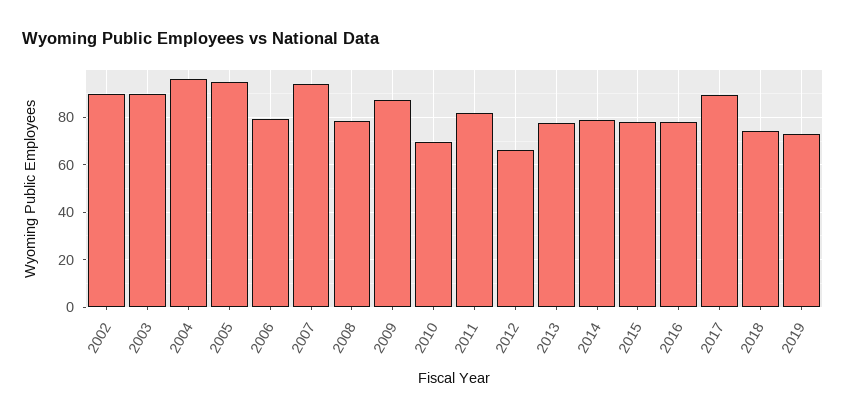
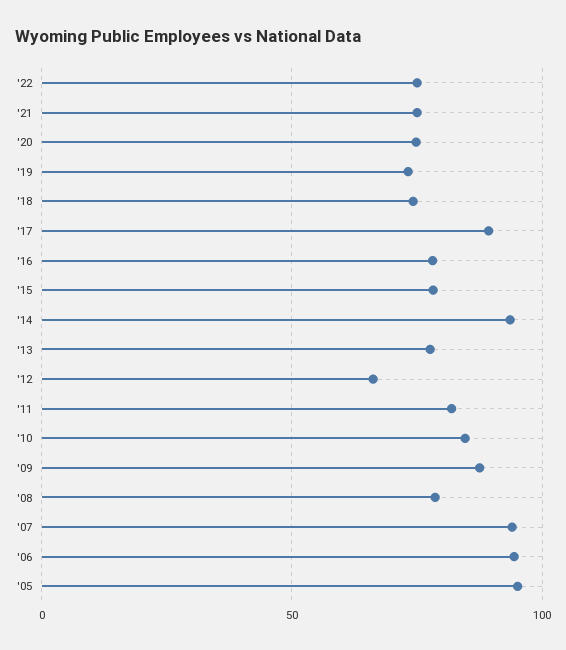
2002: 90 -> none
2003: 90 -> none
2004: 95 -> none
2006: 80 -> 95
2010: 70 -> 85
2014: 80 -> 95
'22: none -> 75
'21: none -> 75
'20: none -> 75

